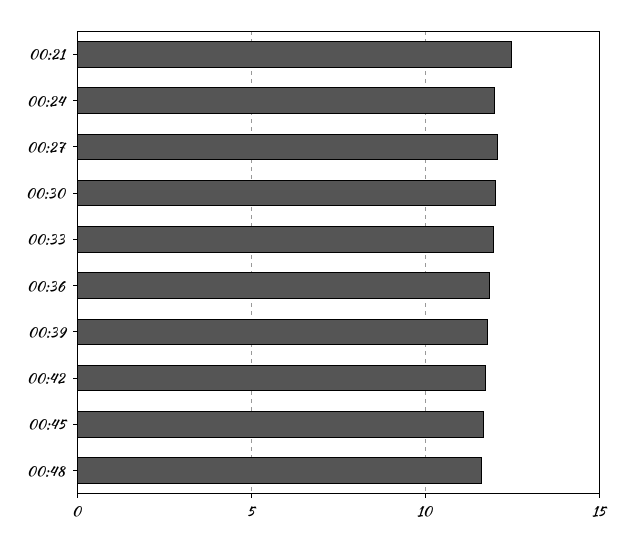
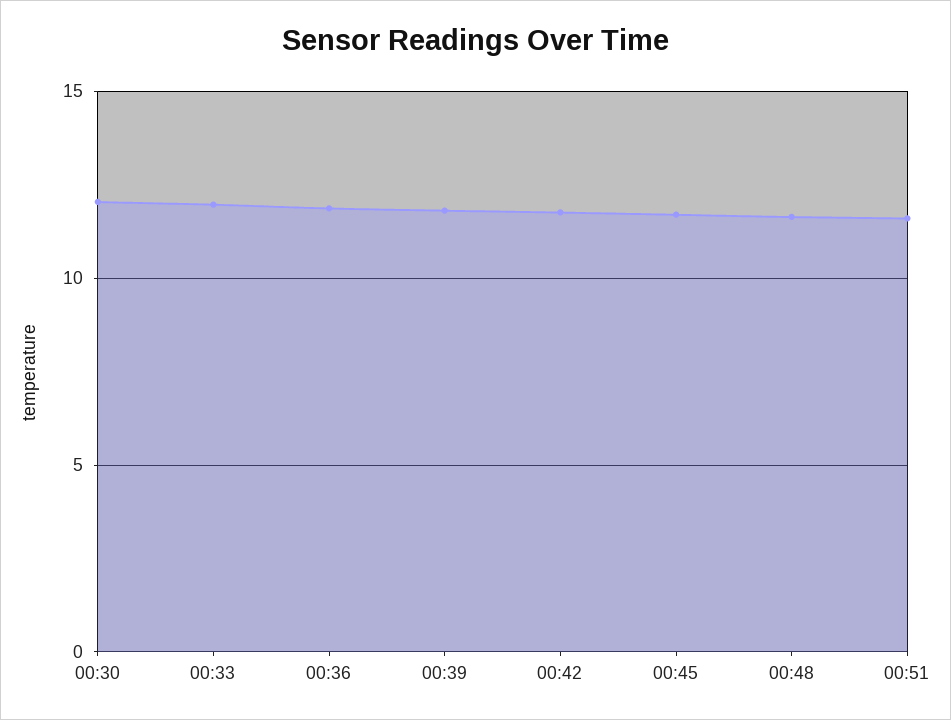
00:21: 12.5 -> none
00:24: 12 -> none
00:27: 12 -> none
00:51: none -> 11.5

